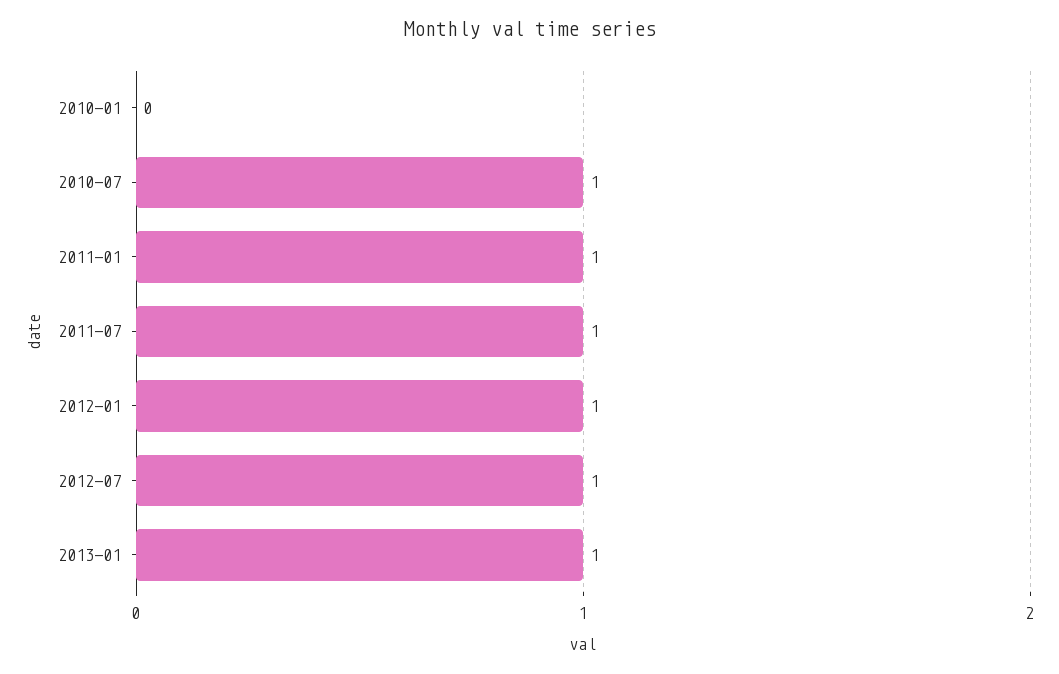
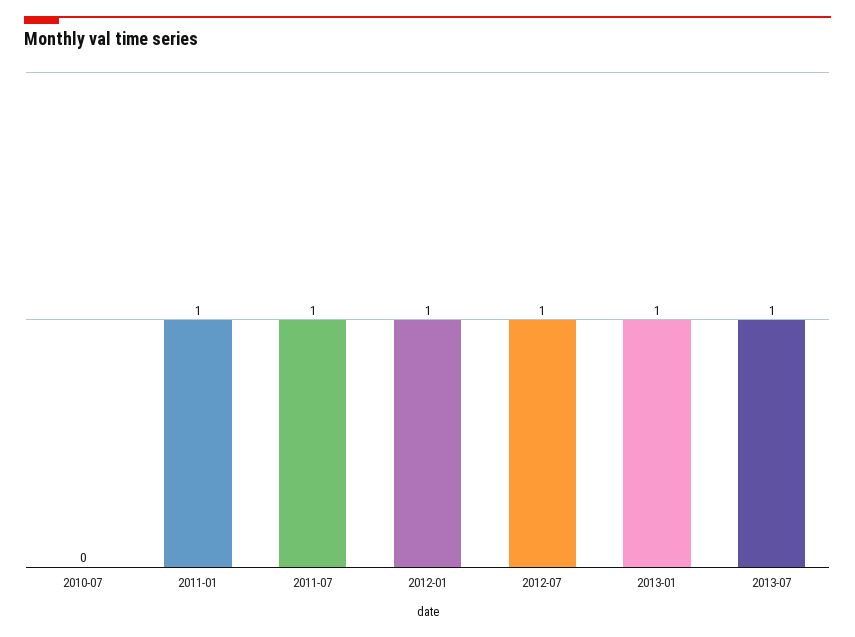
2010-01: 0 -> none
2010-07: 1 -> 0
2013-07: none -> 1

